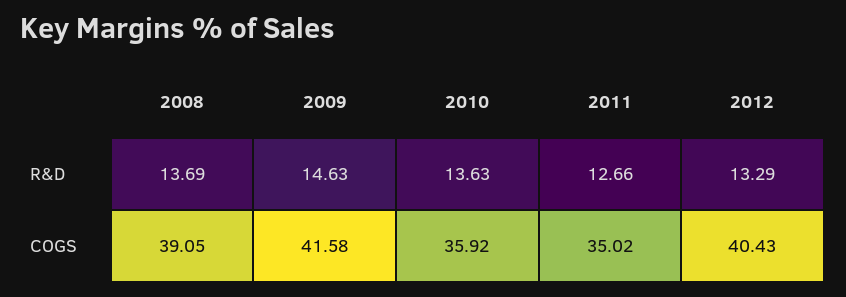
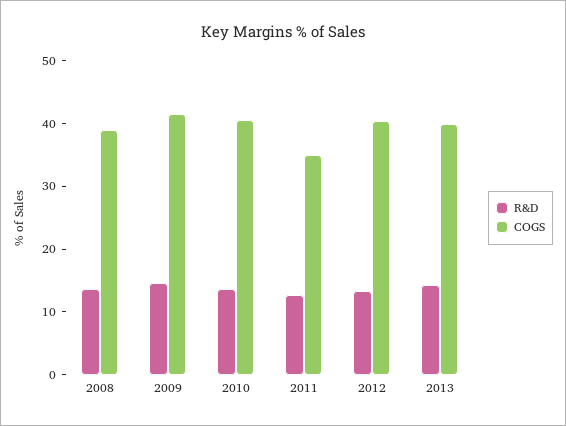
COGS, 2010: 35.92 -> 40
R&D, 2013: none -> 14
COGS, 2013: none -> 40

